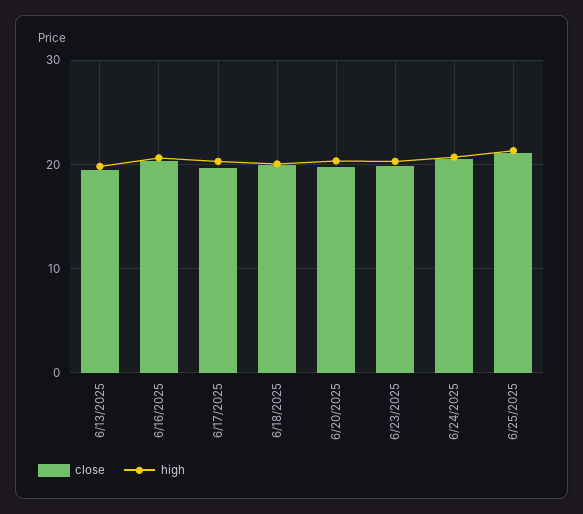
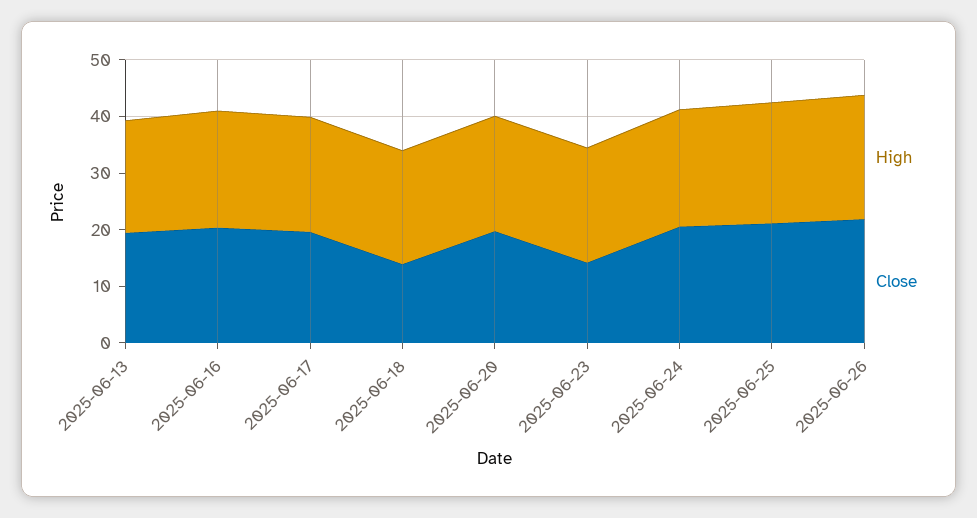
close, 6/18/2025: 20 -> 14
close, 6/23/2025: 20 -> 14
high, 2025-06-26: none -> 22
close, 2025-06-26: none -> 22

